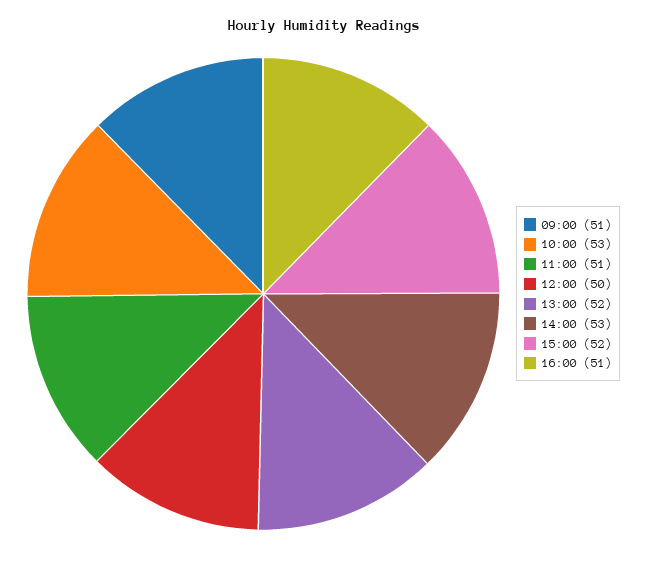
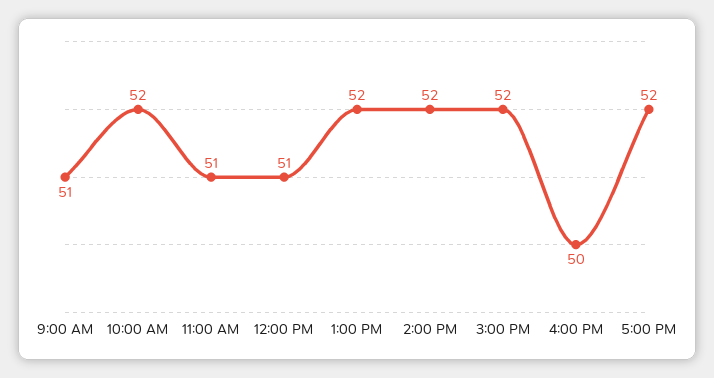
10:00: 53 -> 52
12:00: 50 -> 51
14:00: 53 -> 52
16:00: 51 -> 50
5:00 PM: none -> 52

